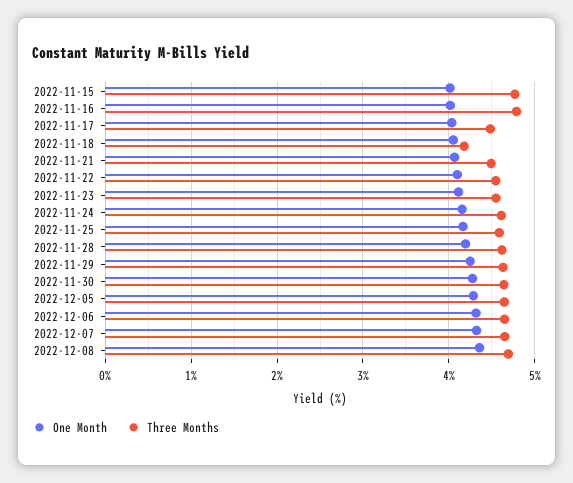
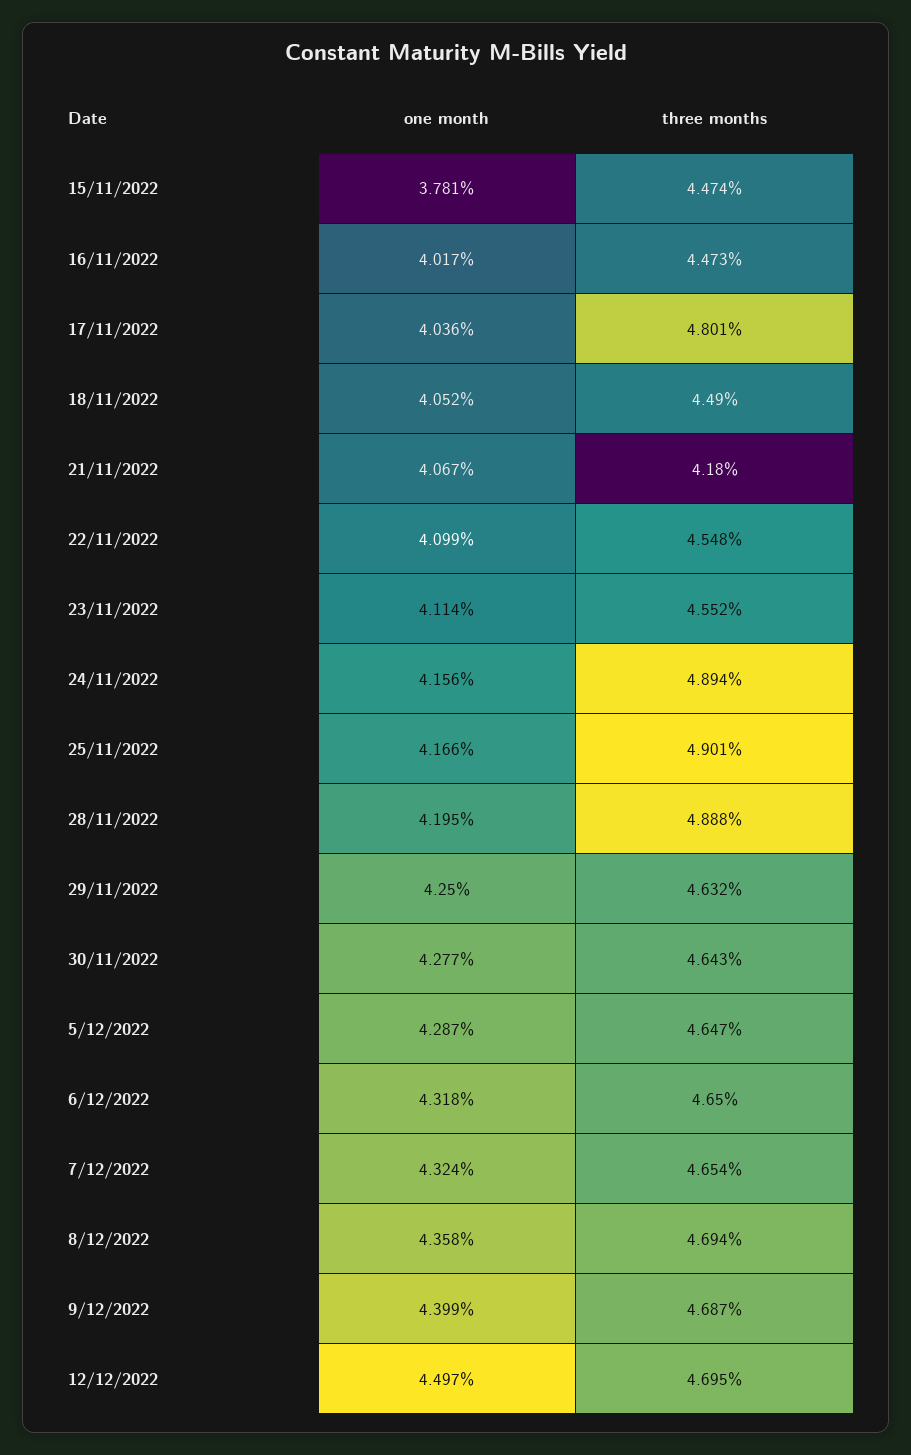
One Month, 2022-11-15: 4 -> 3.781
Three Months, 2022-11-15: 4.8 -> 4.474
Three Months, 2022-11-16: 4.8 -> 4.473
Three Months, 2022-11-17: 4.5 -> 4.801
Three Months, 2022-11-18: 4.2 -> 4.49
Three Months, 2022-11-21: 4.5 -> 4.18
Three Months, 2022-11-24: 4.6 -> 4.894
Three Months, 2022-11-25: 4.6 -> 4.901
Three Months, 2022-11-28: 4.6 -> 4.888
One Month, 9/12/2022: none -> 4.399
Three Months, 9/12/2022: none -> 4.687
One Month, 12/12/2022: none -> 4.497
Three Months, 12/12/2022: none -> 4.695

